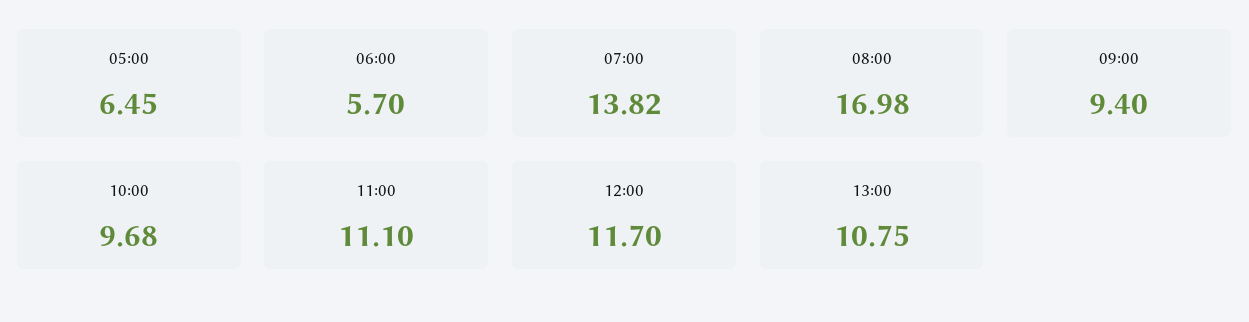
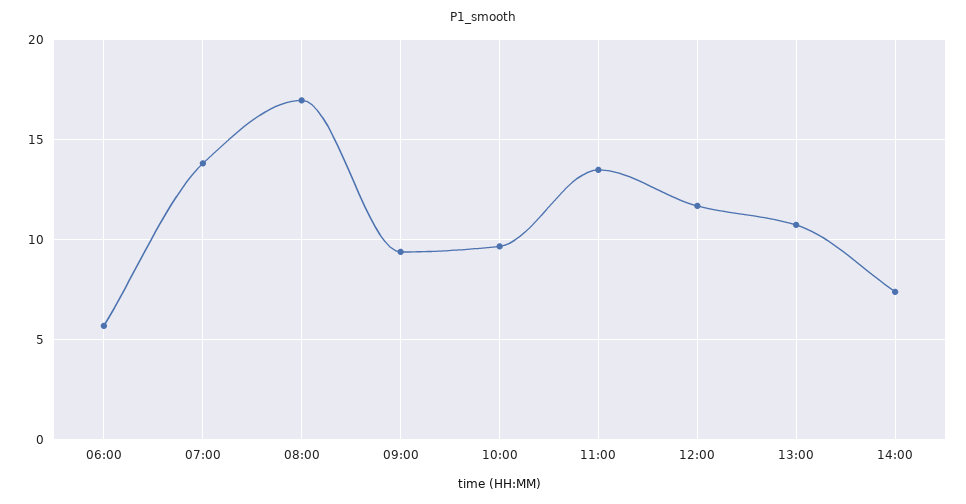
05:00: 6.45 -> none
11:00: 11.1 -> 13.5
14:00: none -> 7.5

